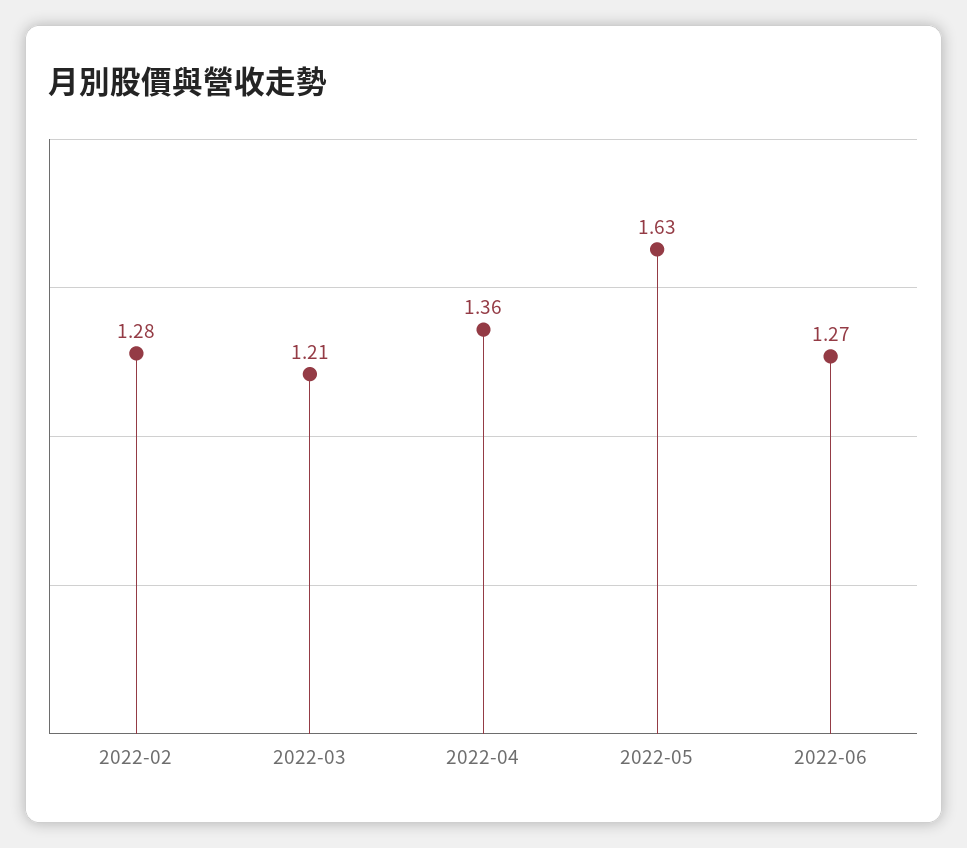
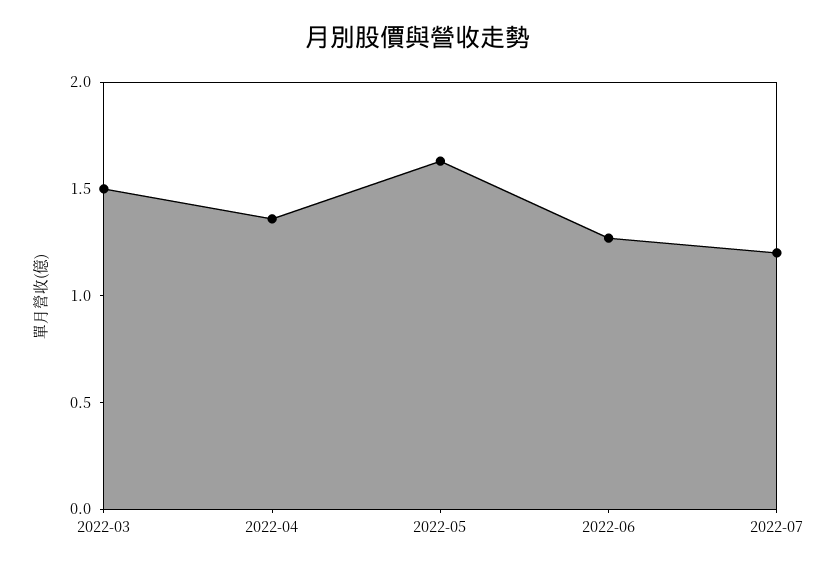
2022-02: 1.28 -> none
2022-03: 1.21 -> 1.5
2022-07: none -> 1.2

